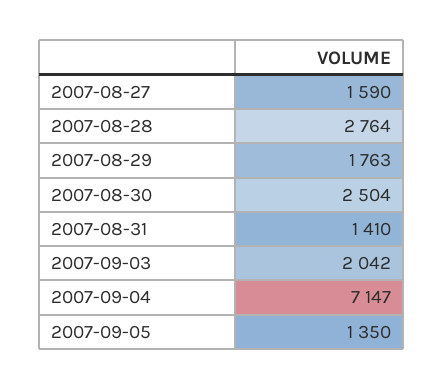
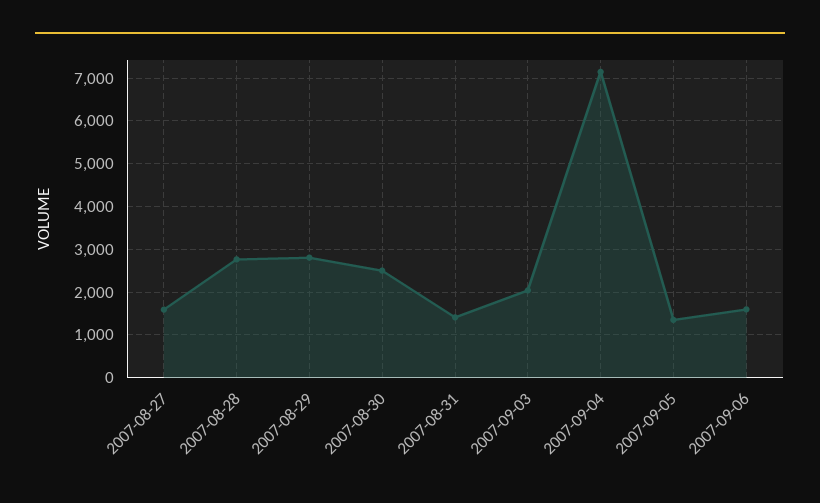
2007-08-29: 1763 -> 2800
2007-09-06: none -> 1600

